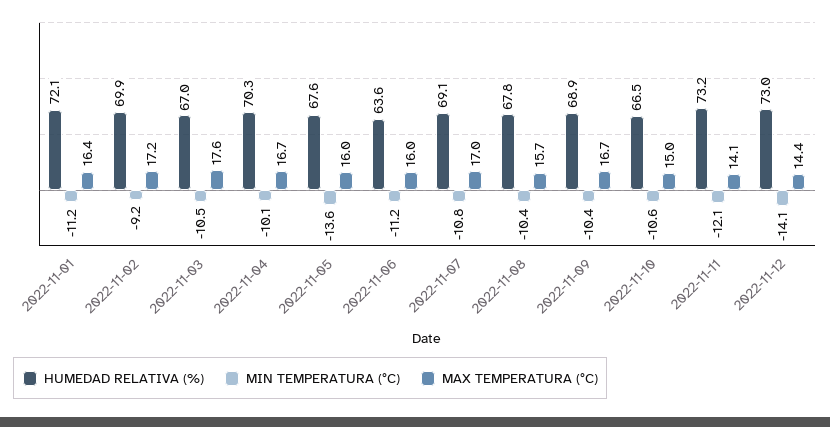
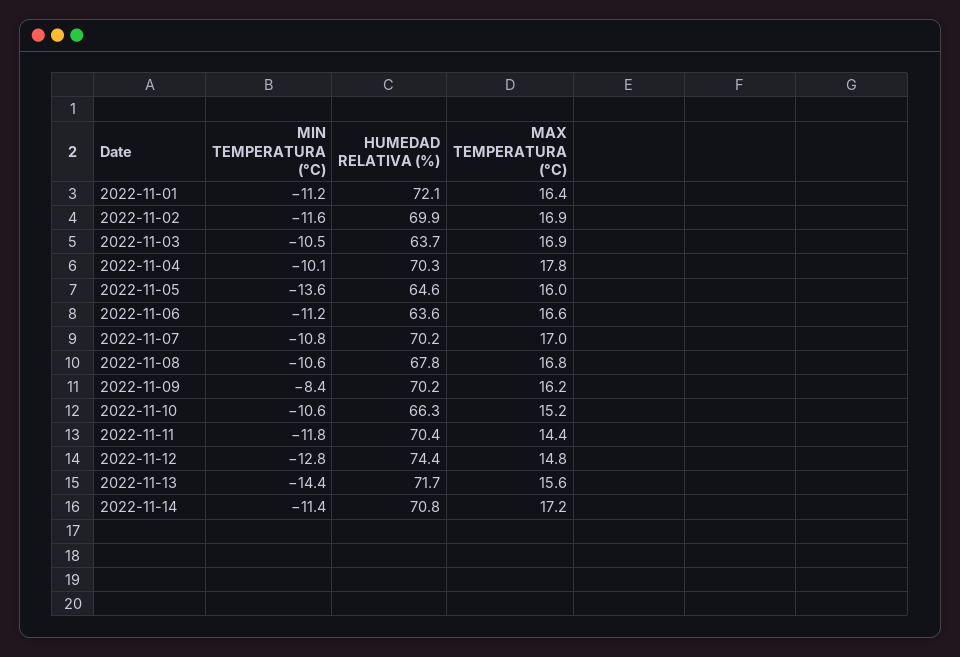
MIN TEMPERATURA (°C), 2022-11-02: -9.2 -> -11.6
MAX TEMPERATURA (°C), 2022-11-02: 17.2 -> 16.9
HUMEDAD RELATIVA (%), 2022-11-03: 67 -> 63.7
MAX TEMPERATURA (°C), 2022-11-03: 17.6 -> 16.9
MAX TEMPERATURA (°C), 2022-11-04: 16.7 -> 17.8
HUMEDAD RELATIVA (%), 2022-11-05: 67.6 -> 64.6
MAX TEMPERATURA (°C), 2022-11-06: 16 -> 16.6
HUMEDAD RELATIVA (%), 2022-11-07: 69.1 -> 70.2
MIN TEMPERATURA (°C), 2022-11-08: -10.4 -> -10.6
MAX TEMPERATURA (°C), 2022-11-08: 15.7 -> 16.8
HUMEDAD RELATIVA (%), 2022-11-09: 68.9 -> 70.2
MIN TEMPERATURA (°C), 2022-11-09: -10.4 -> -8.4
MAX TEMPERATURA (°C), 2022-11-09: 16.7 -> 16.2
HUMEDAD RELATIVA (%), 2022-11-10: 66.5 -> 66.3
MAX TEMPERATURA (°C), 2022-11-10: 15 -> 15.2
HUMEDAD RELATIVA (%), 2022-11-11: 73.2 -> 70.4
MIN TEMPERATURA (°C), 2022-11-11: -12.1 -> -11.8
MAX TEMPERATURA (°C), 2022-11-11: 14.1 -> 14.4
HUMEDAD RELATIVA (%), 2022-11-12: 73 -> 74.4
MIN TEMPERATURA (°C), 2022-11-12: -14.1 -> -12.8
MAX TEMPERATURA (°C), 2022-11-12: 14.4 -> 14.8
MIN TEMPERATURA (°C), 2022-11-13: none -> -14.4
HUMEDAD RELATIVA (%), 2022-11-13: none -> 71.7
MAX TEMPERATURA (°C), 2022-11-13: none -> 15.6
MIN TEMPERATURA (°C), 2022-11-14: none -> -11.4
HUMEDAD RELATIVA (%), 2022-11-14: none -> 70.8
MAX TEMPERATURA (°C), 2022-11-14: none -> 17.2

